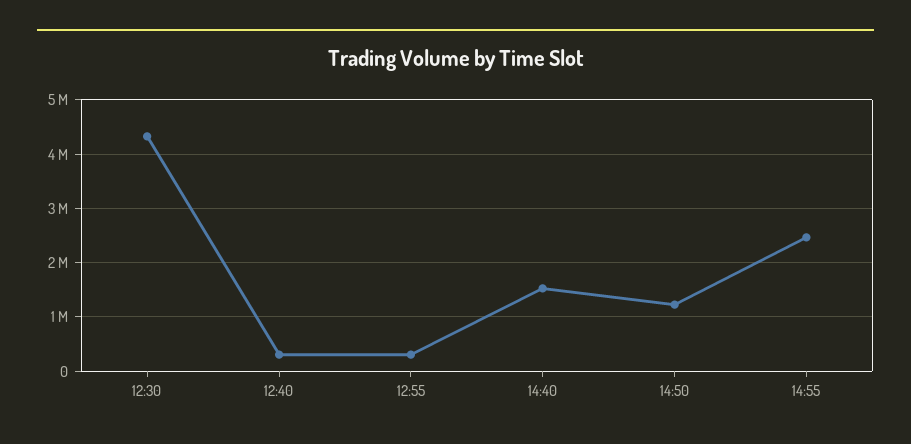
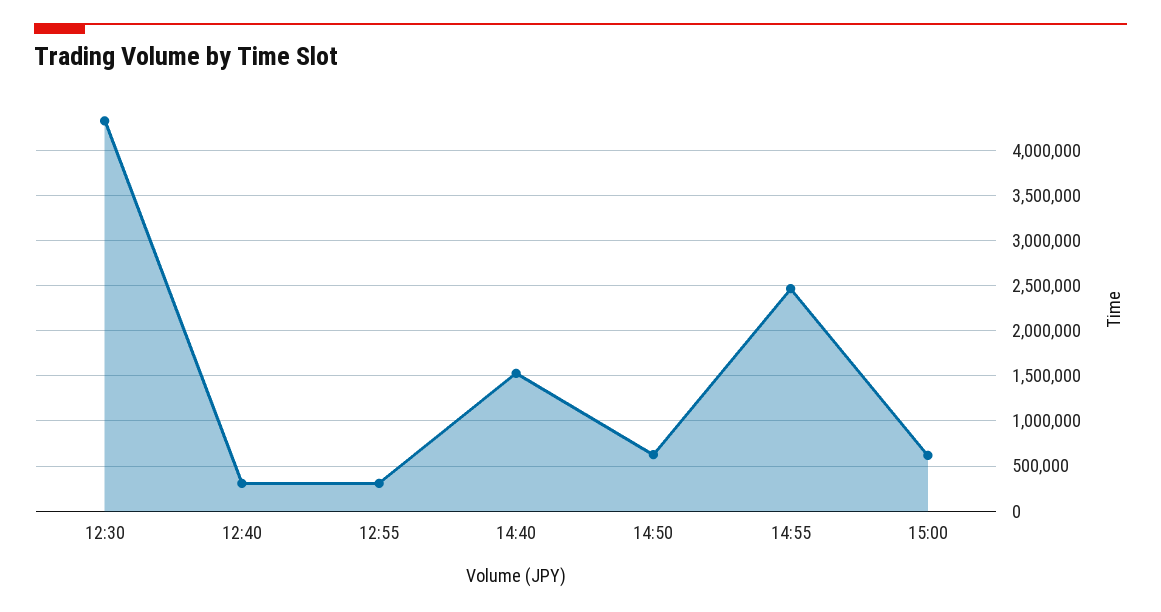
14:50: 1200000 -> 600000
15:00: none -> 600000

